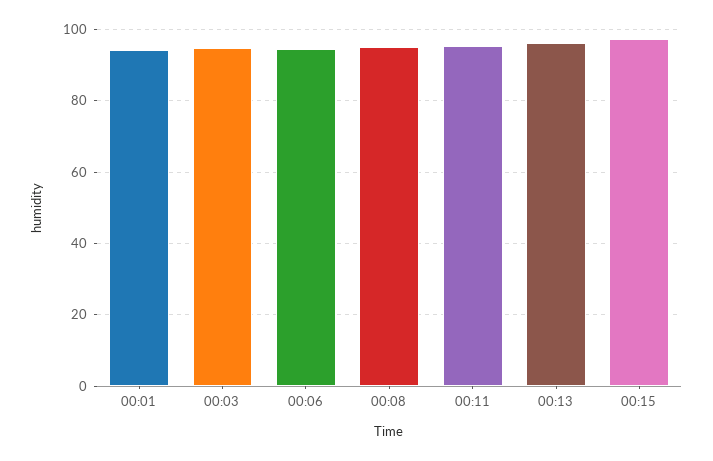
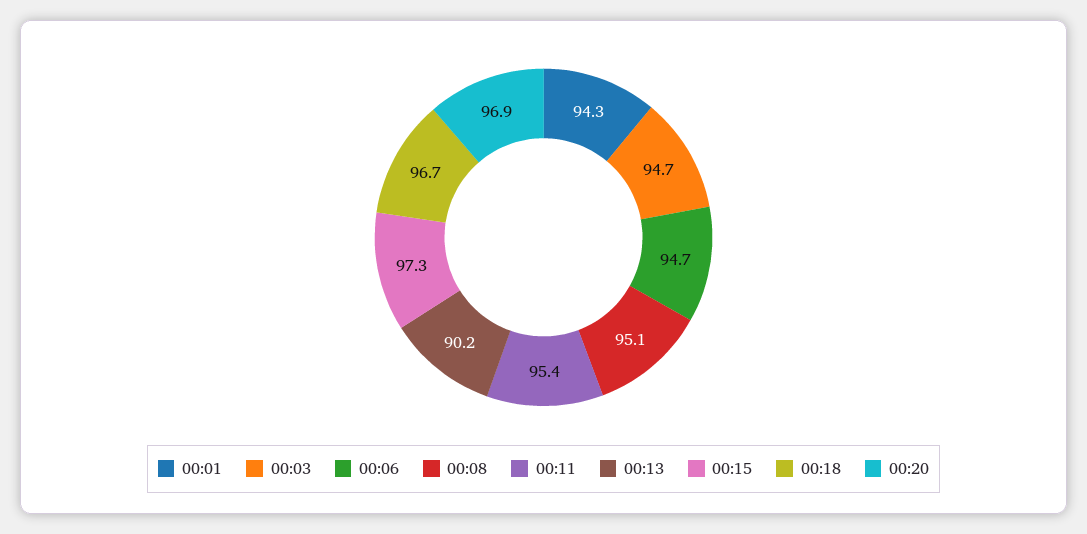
00:13: 96 -> 90.2
00:18: none -> 96.7
00:20: none -> 96.9

